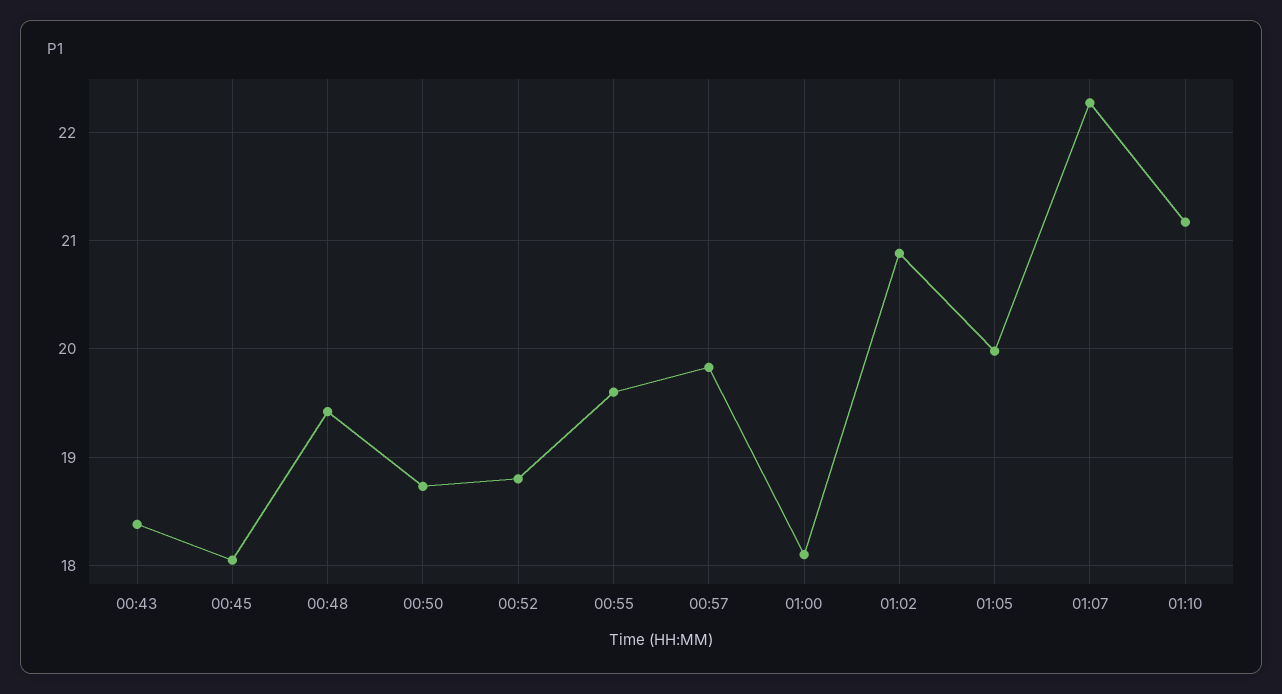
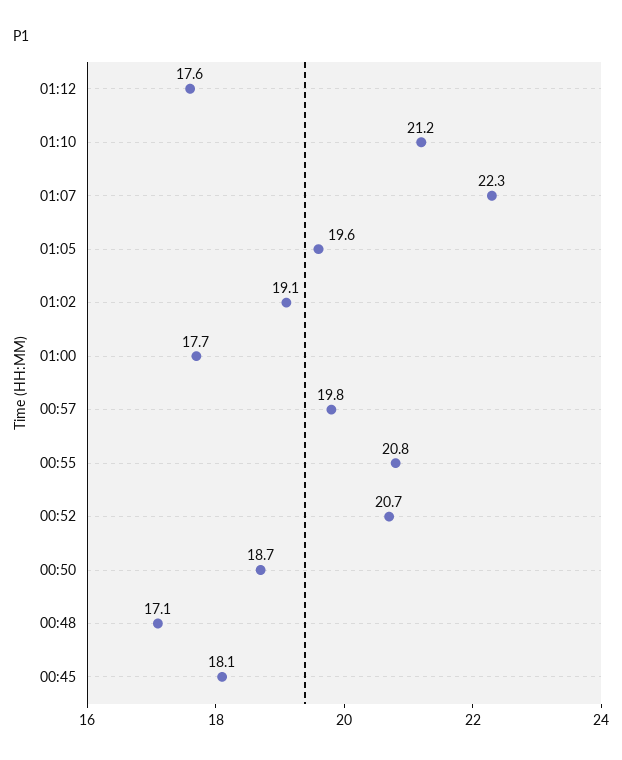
00:43: 18.4 -> none
00:48: 19.4 -> 17.1
00:52: 18.8 -> 20.7
00:55: 19.6 -> 20.8
01:00: 18.1 -> 17.7
01:02: 20.9 -> 19.1
01:05: 20 -> 19.6
01:12: none -> 17.6

